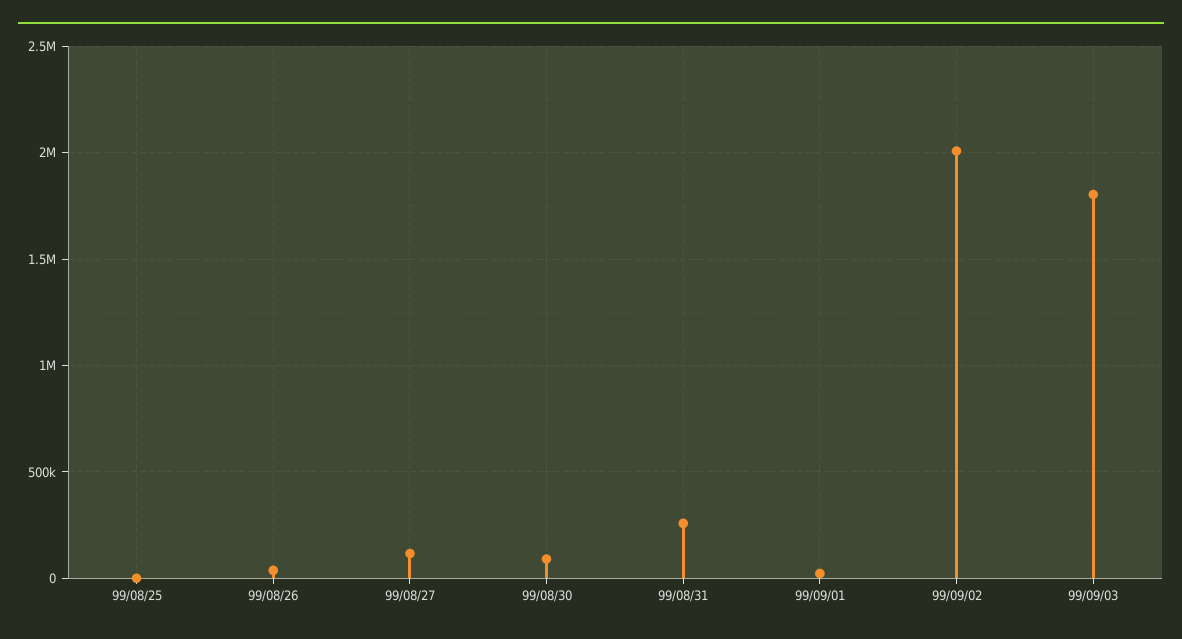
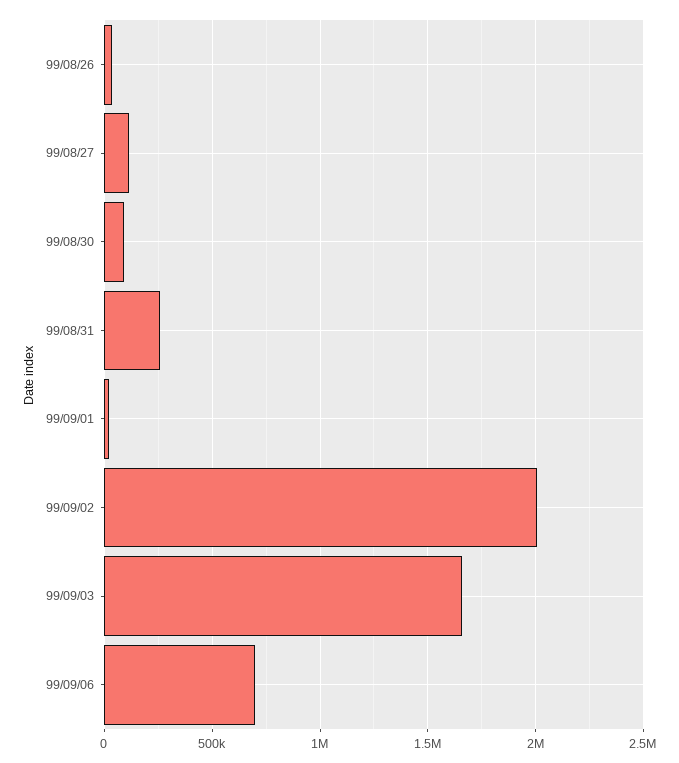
99/08/25: 0 -> none
99/09/03: 1800000 -> 1650000
99/09/06: none -> 700000

